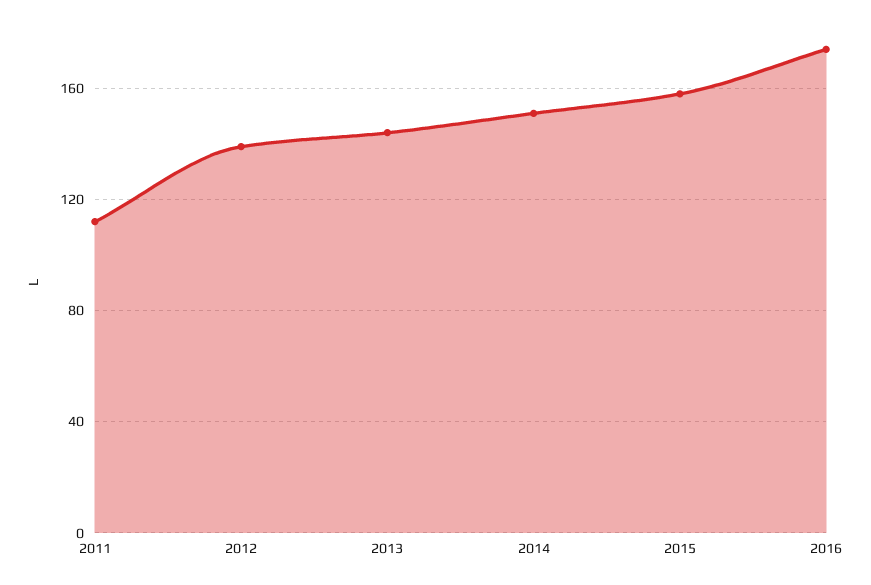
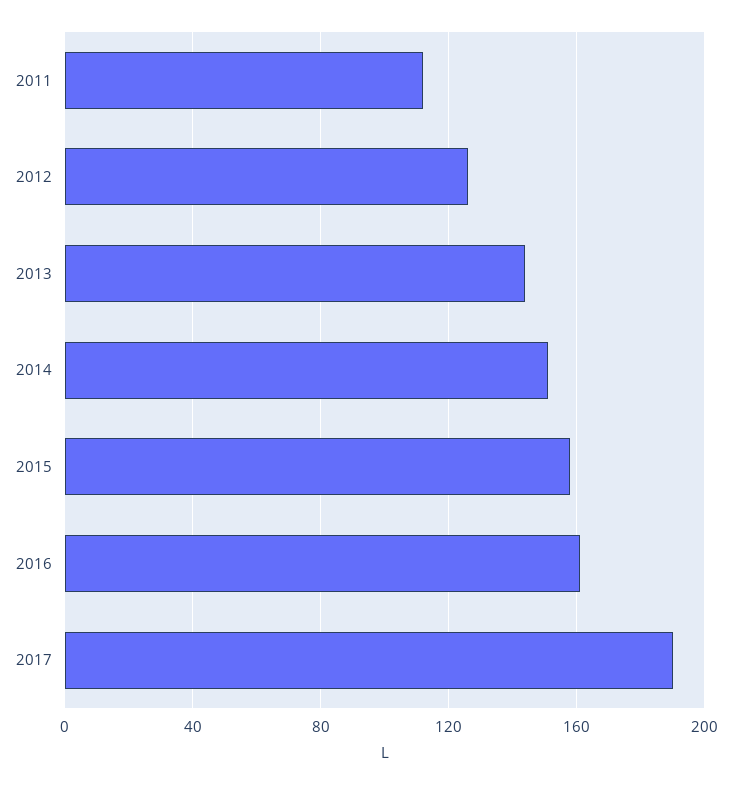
2012: 140 -> 125
2016: 175 -> 160
2017: none -> 190

